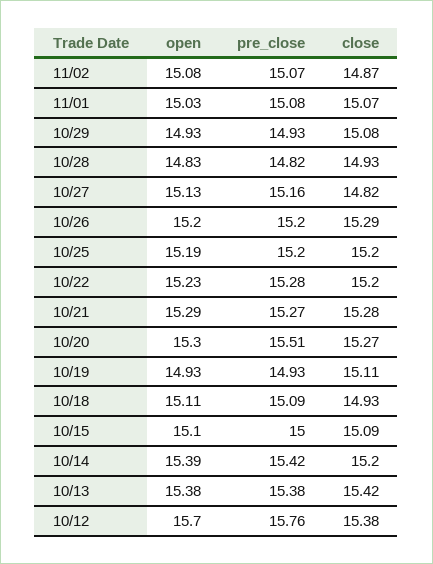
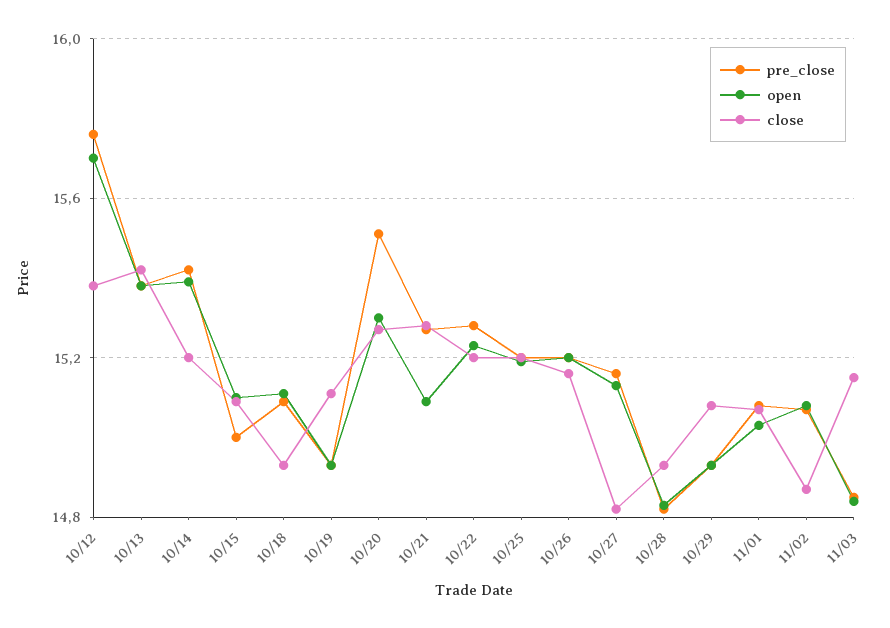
close, 10/26: 15.29 -> 15.15
open, 10/21: 15.29 -> 15.1
pre_close, 11/03: none -> 14.85
open, 11/03: none -> 14.85
close, 11/03: none -> 15.15

